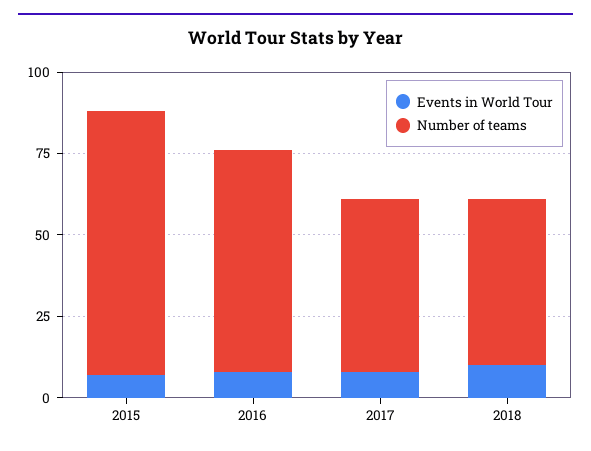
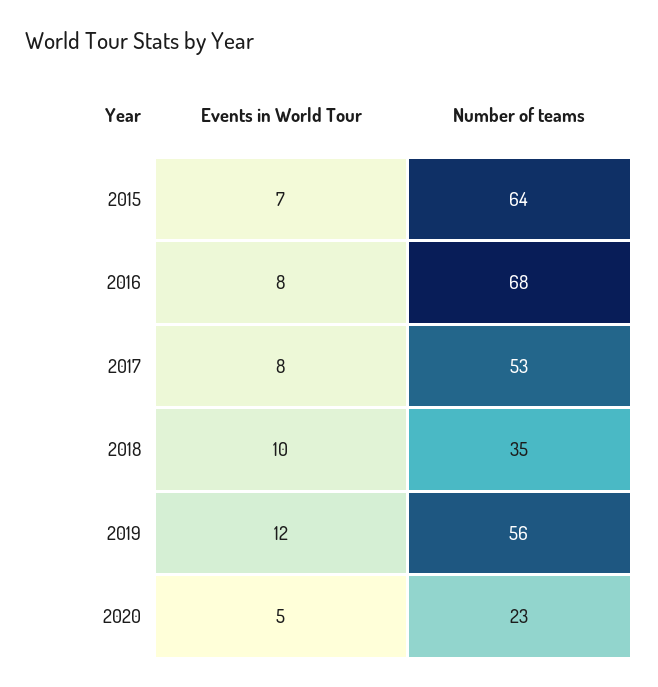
Number of teams, 2015: 80 -> 64
Number of teams, 2018: 50 -> 35
Events in World Tour, 2019: none -> 12
Number of teams, 2019: none -> 56
Events in World Tour, 2020: none -> 5
Number of teams, 2020: none -> 23

